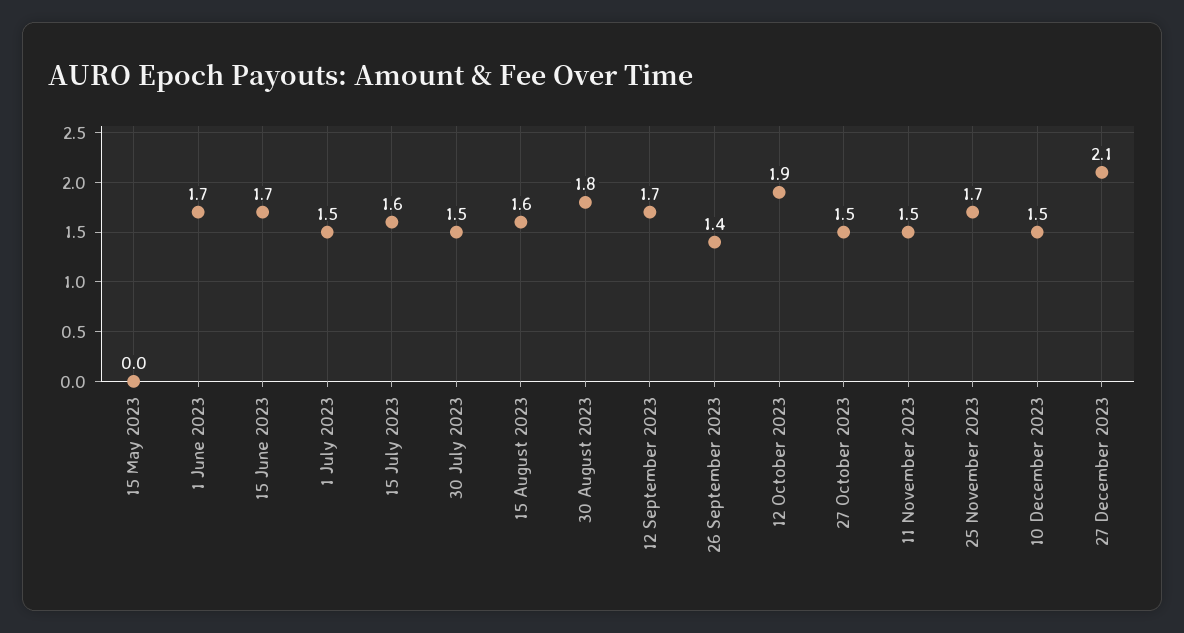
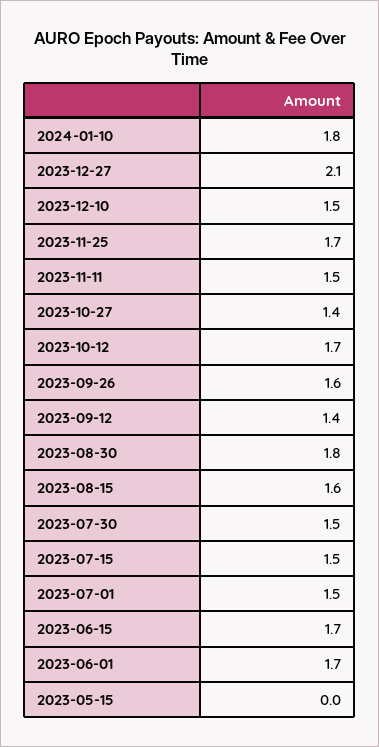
15 July 2023: 1.6 -> 1.5
12 September 2023: 1.7 -> 1.4
26 September 2023: 1.4 -> 1.6
12 October 2023: 1.9 -> 1.7
27 October 2023: 1.5 -> 1.4
2024-01-10: none -> 1.8

